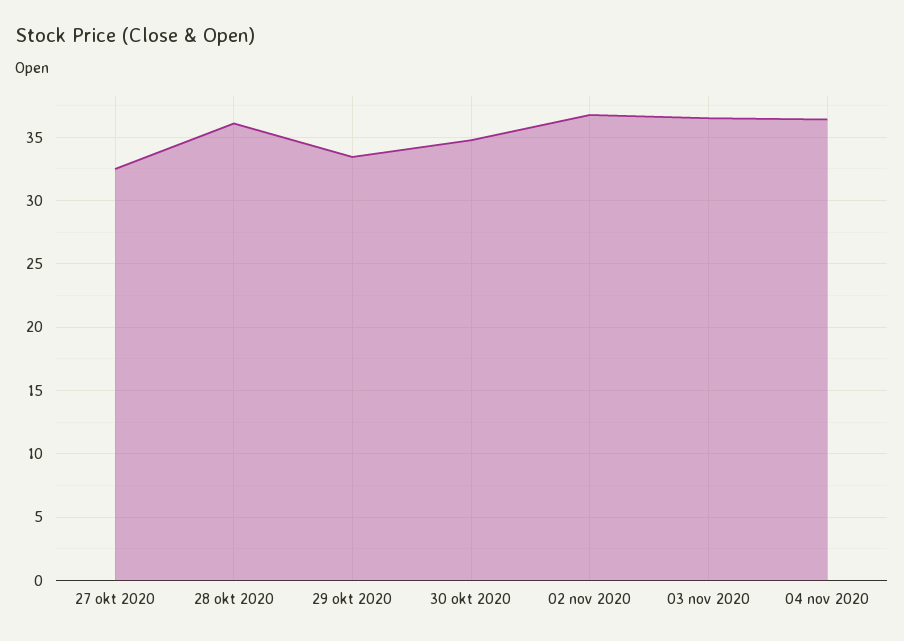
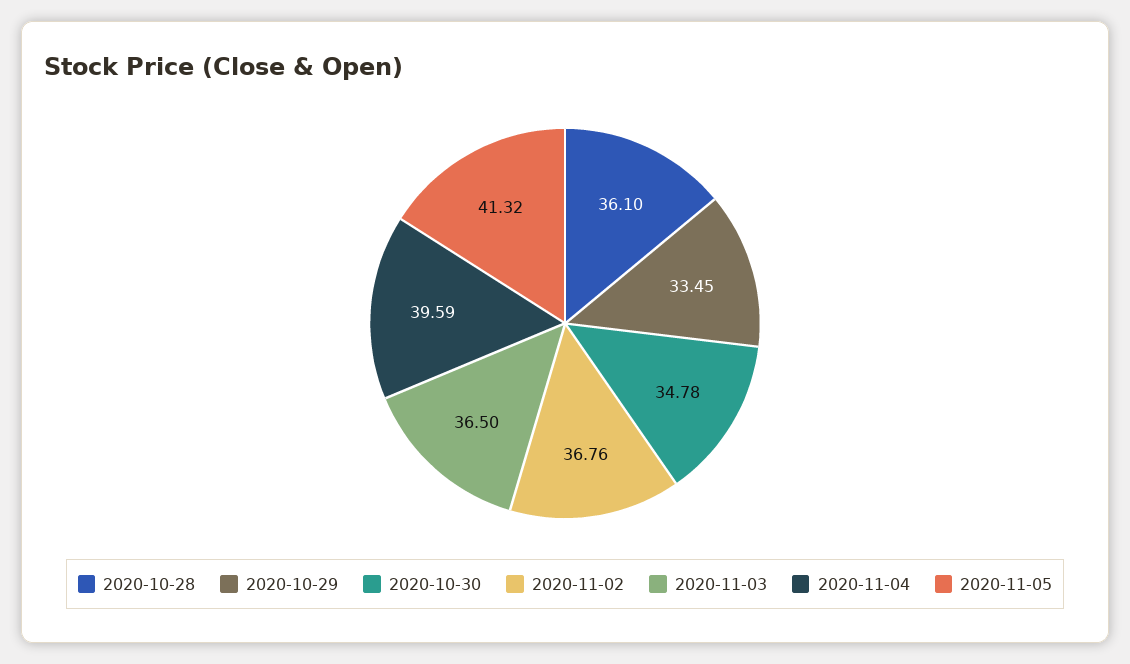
27 okt 2020: 32.5 -> none
04 nov 2020: 36.5 -> 39.59
2020-11-05: none -> 41.32

